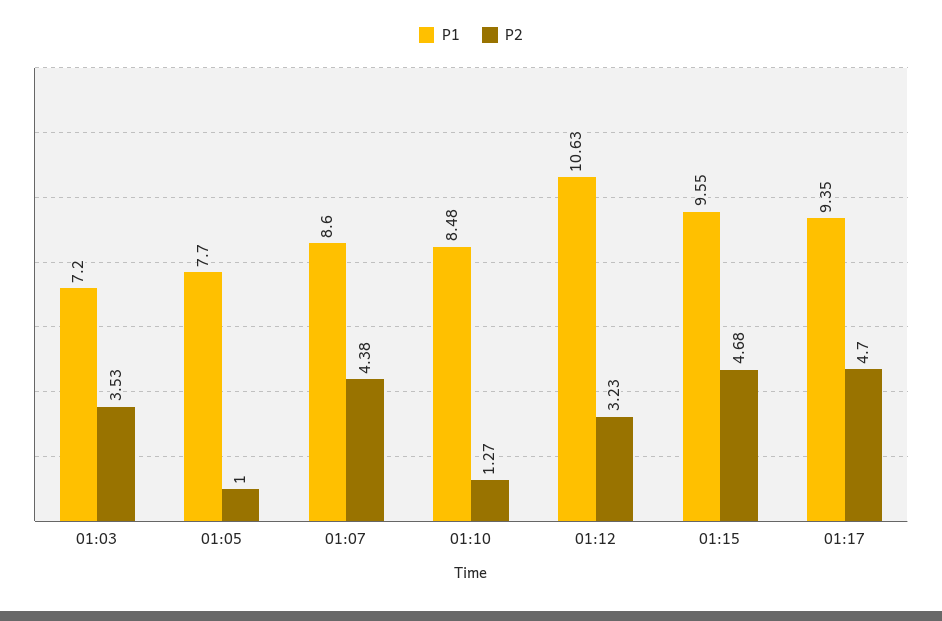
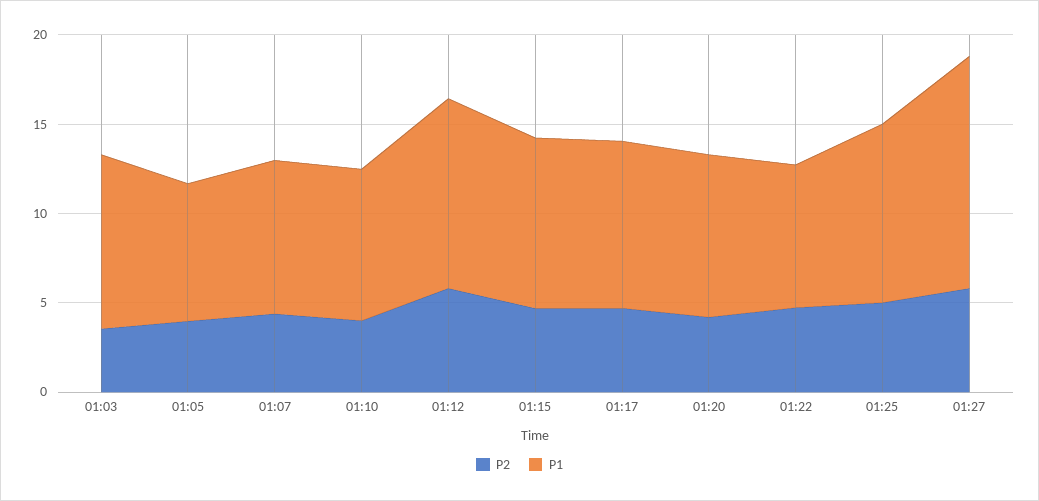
P1, 01:03: 7.2 -> 10
P2, 01:05: 1 -> 4
P2, 01:10: 1.27 -> 4
P2, 01:12: 3.23 -> 6
P2, 01:20: none -> 4
P1, 01:20: none -> 9
P2, 01:22: none -> 5
P1, 01:22: none -> 8
P2, 01:25: none -> 5
P1, 01:25: none -> 10
P2, 01:27: none -> 6
P1, 01:27: none -> 13

